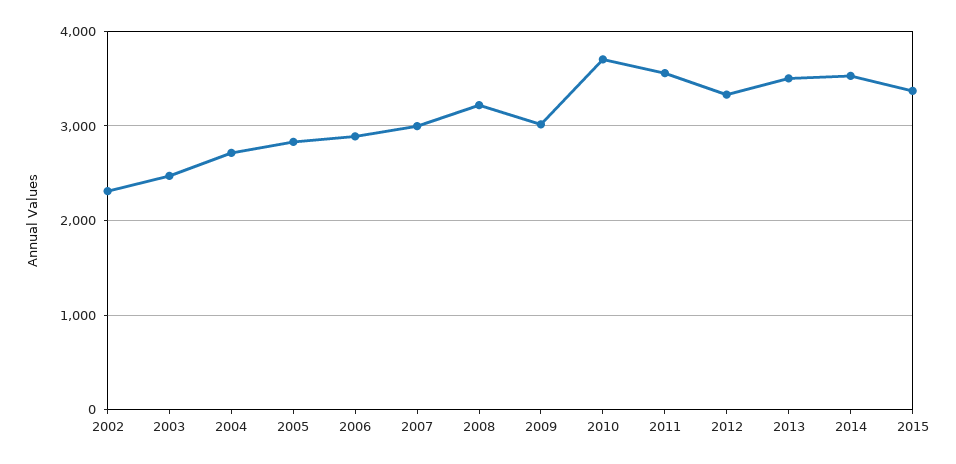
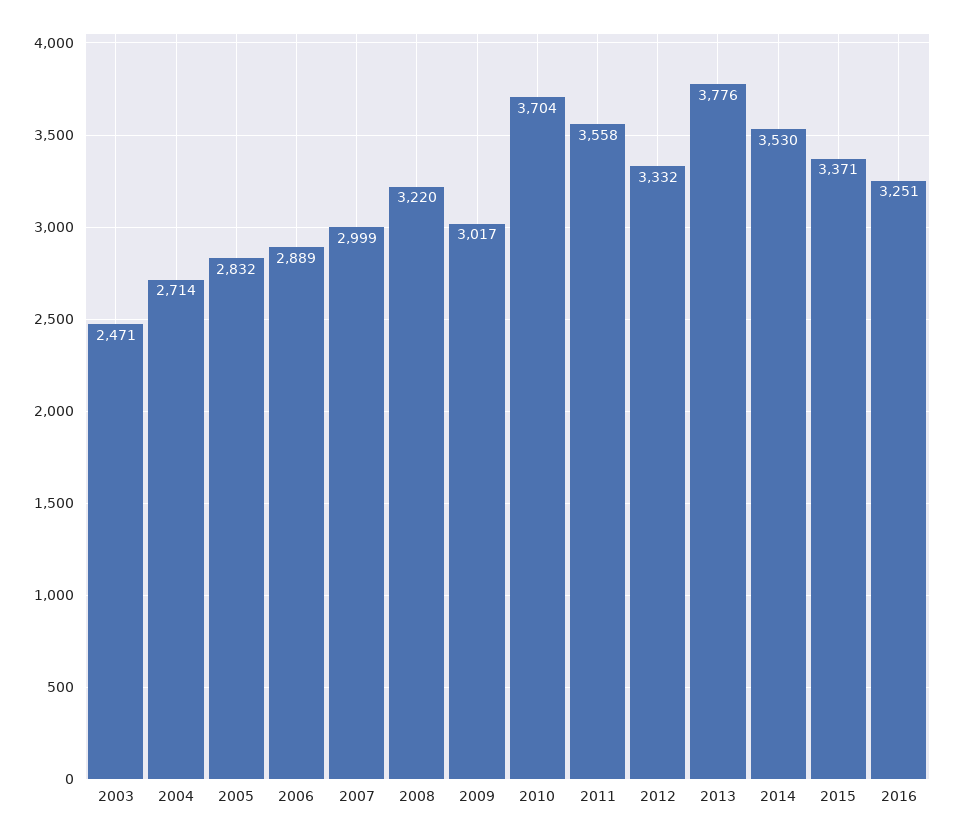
2002: 2300 -> none
2013: 3500 -> 3776
2016: none -> 3251

